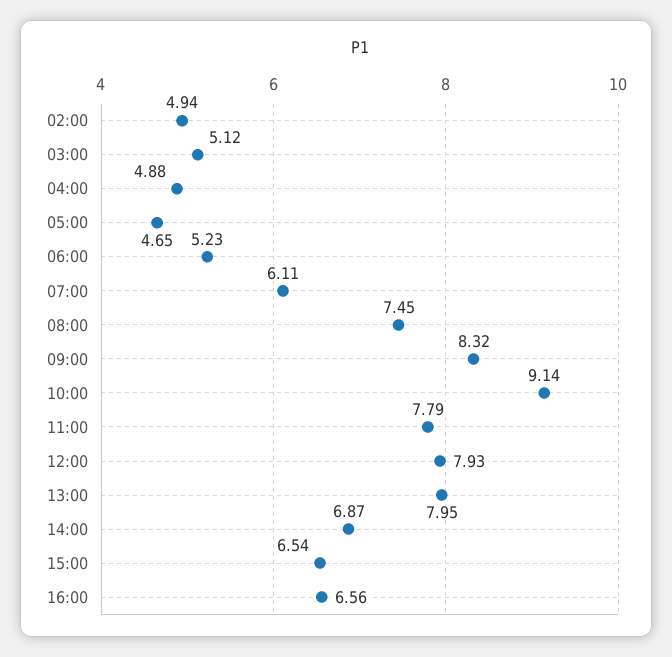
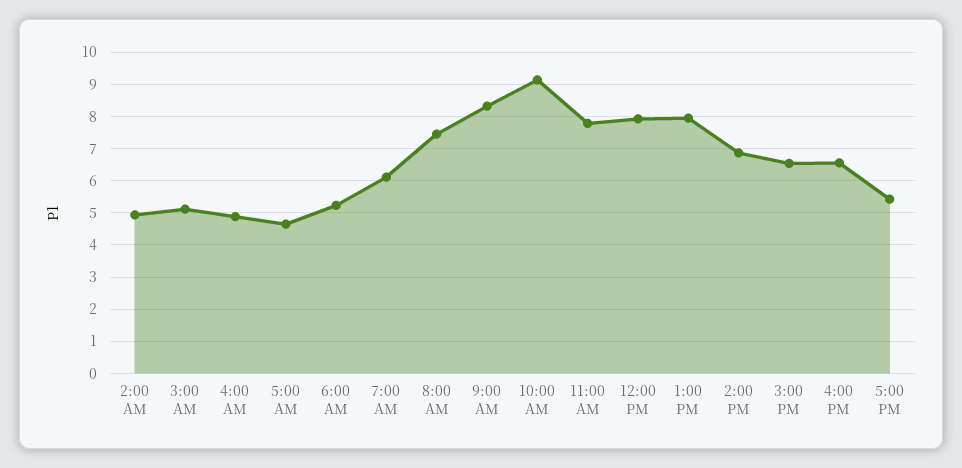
5:00 PM: none -> 5.4

